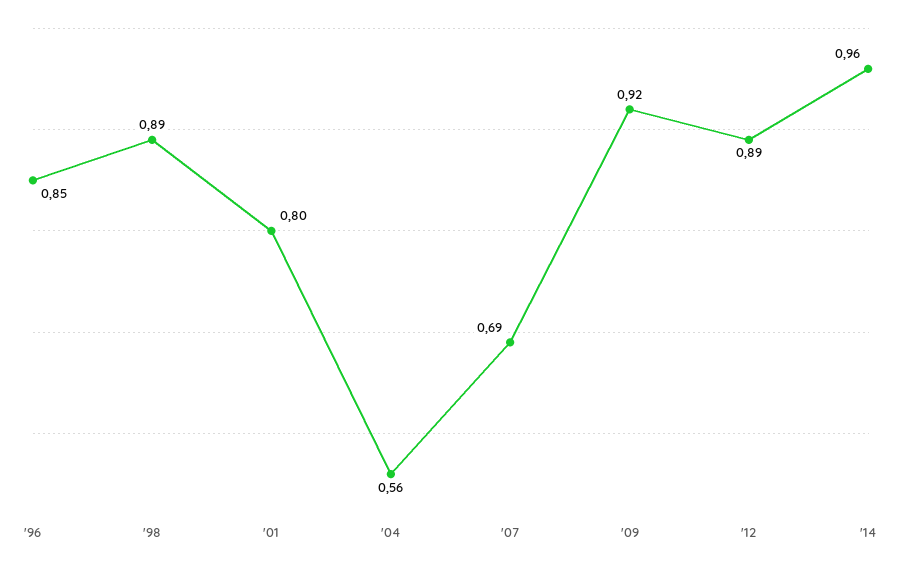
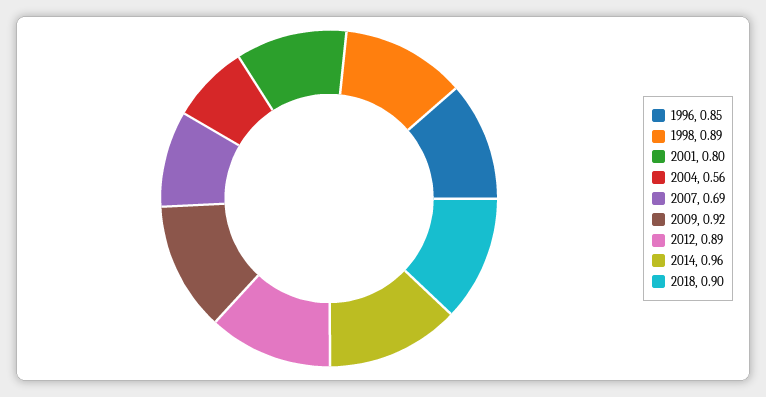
2018: none -> 0.9

